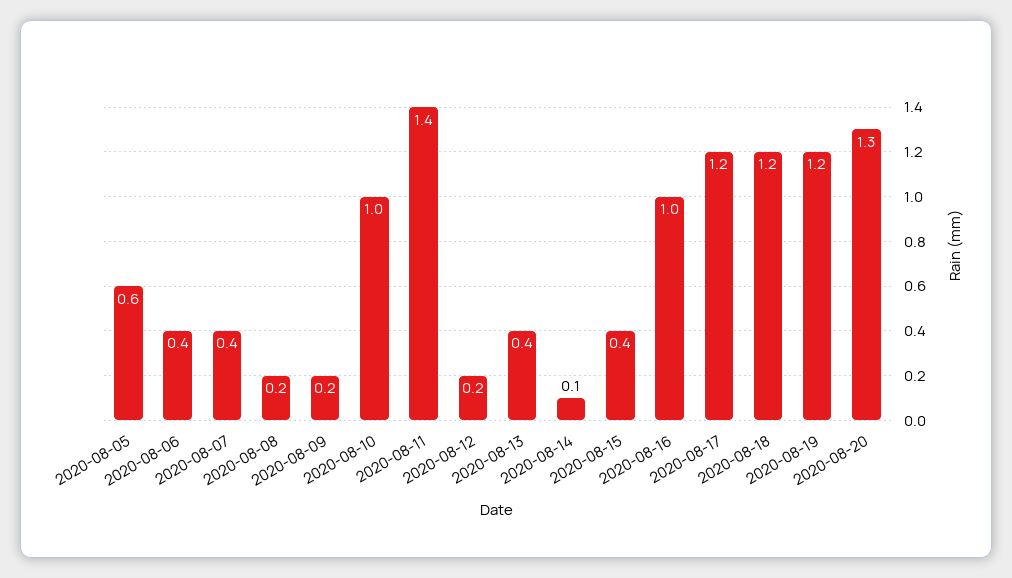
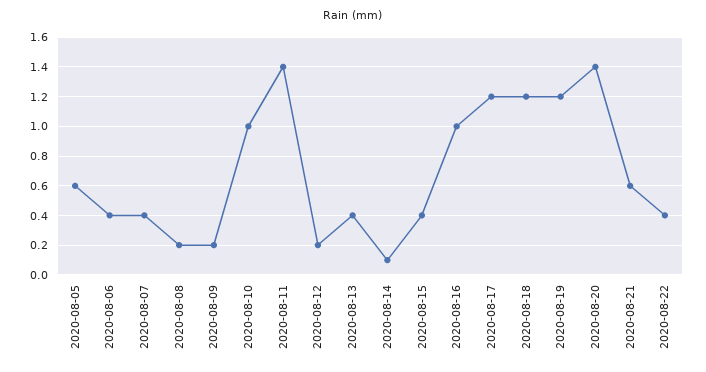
2020-08-20: 1.3 -> 1.4
2020-08-21: none -> 0.6
2020-08-22: none -> 0.4

